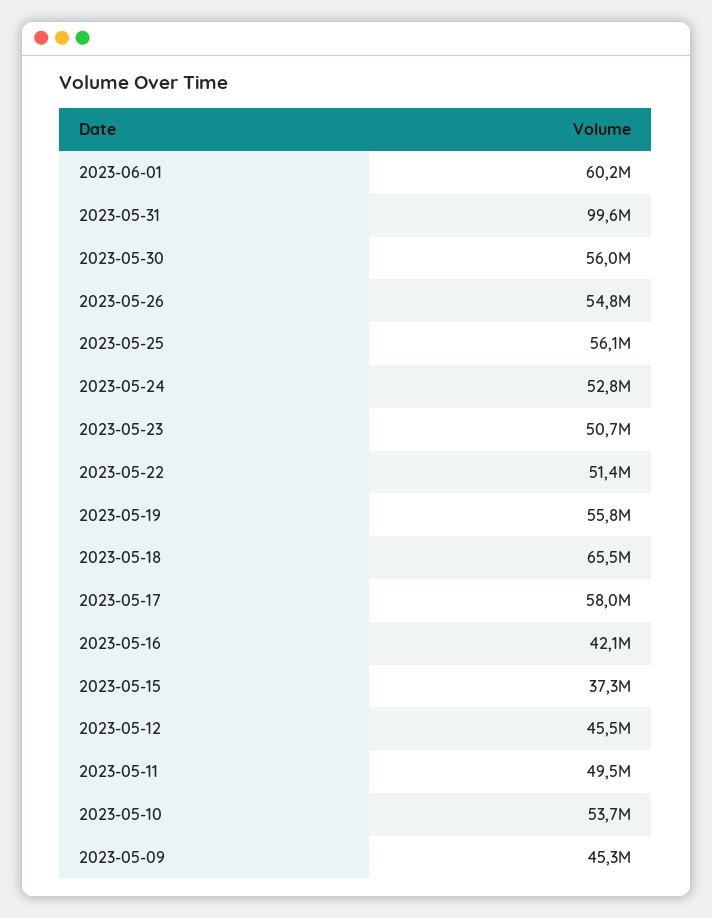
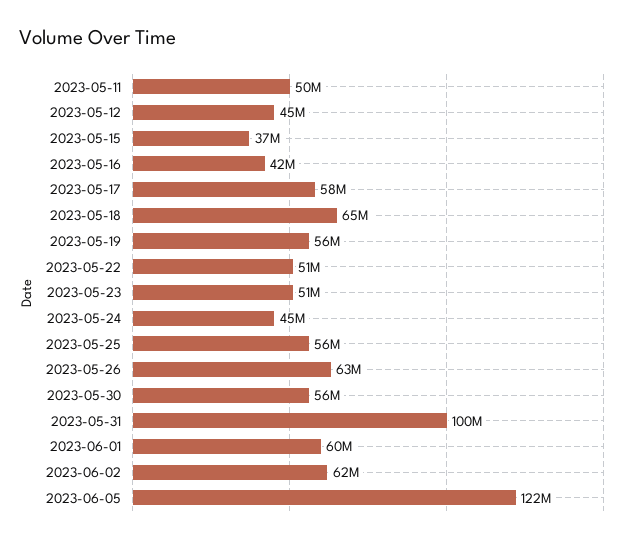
2023-05-26: 54800000 -> 63000000
2023-05-24: 52800000 -> 45000000
2023-05-10: 53700000 -> none
2023-05-09: 45300000 -> none
2023-06-02: none -> 62000000
2023-06-05: none -> 122000000

